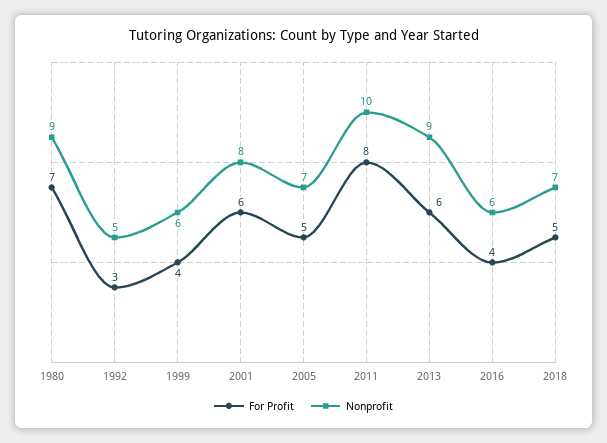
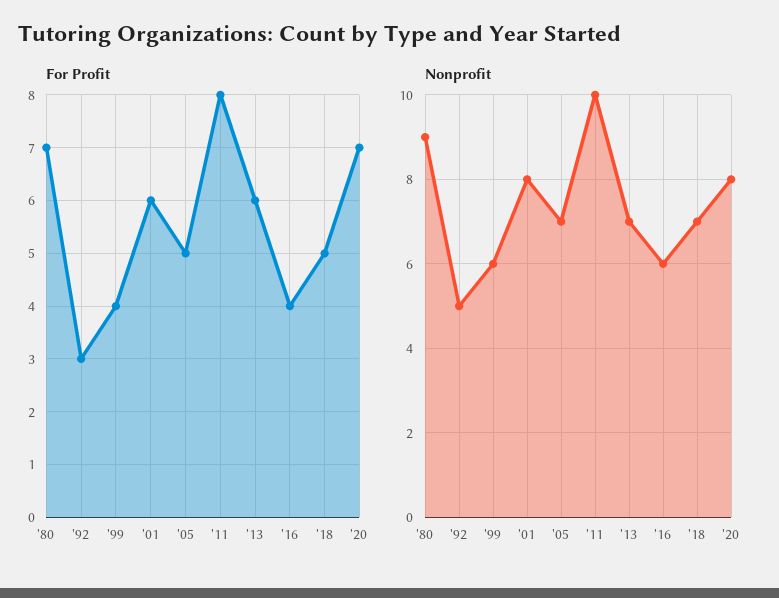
Nonprofit, 2013: 9 -> 7
For Profit, '20: none -> 7
Nonprofit, '20: none -> 8

